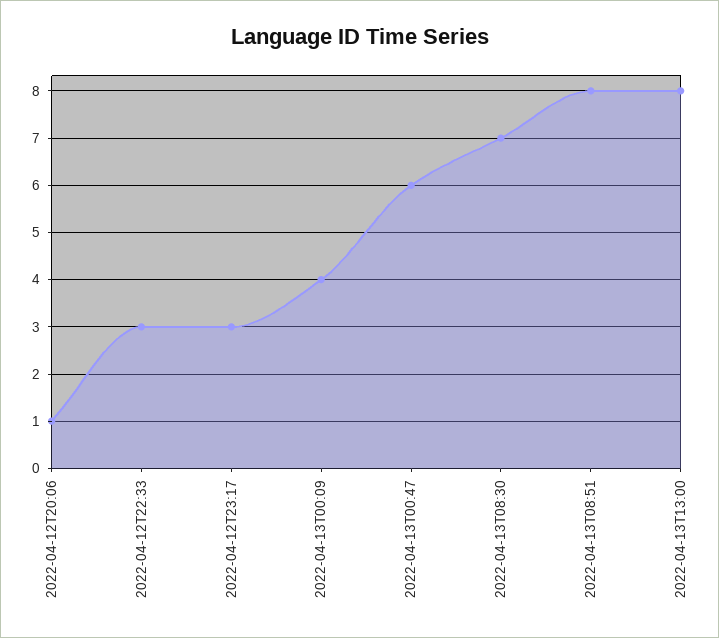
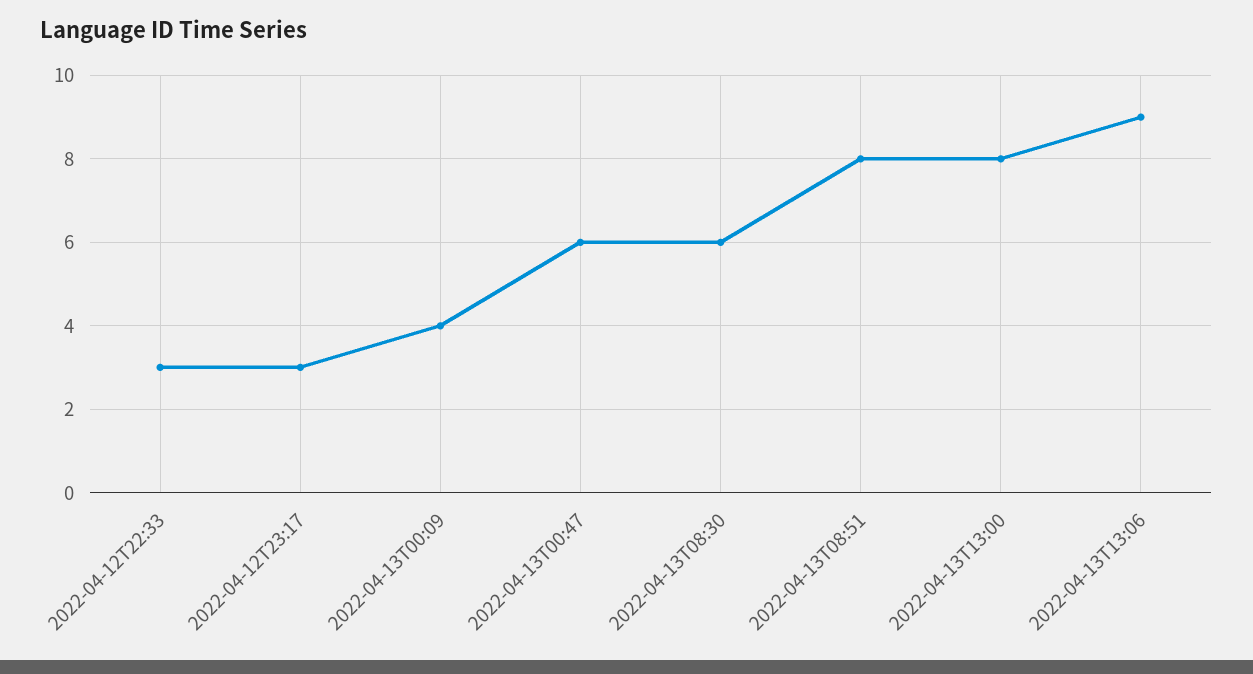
2022-04-12T20:06: 1 -> none
2022-04-13T08:30: 7 -> 6
2022-04-13T13:06: none -> 9

